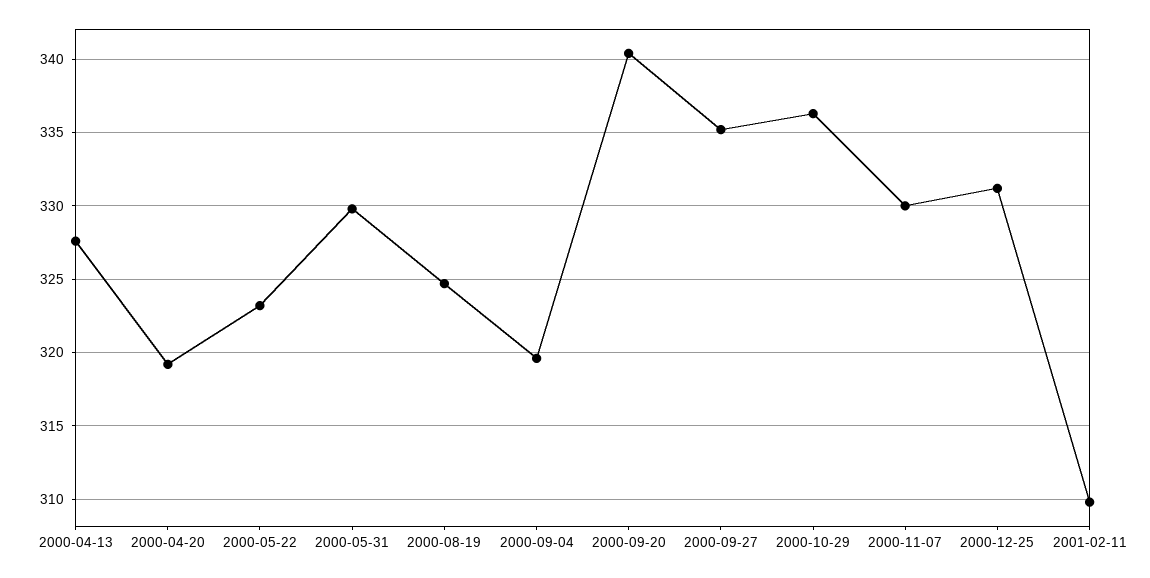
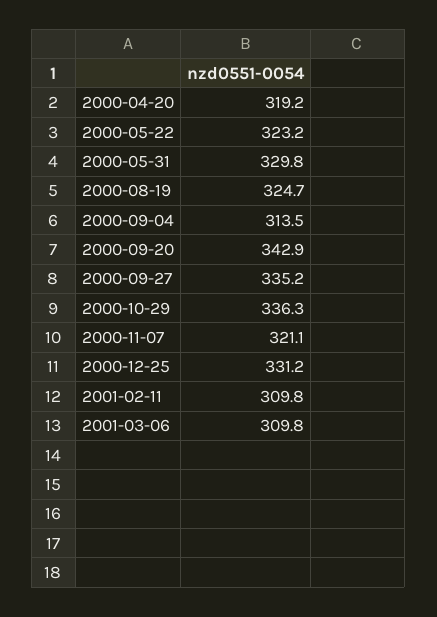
2000-04-13: 327.5 -> none
2000-09-04: 319.5 -> 313.5
2000-09-20: 340.5 -> 342.9
2000-11-07: 330 -> 321.1
2001-03-06: none -> 309.8

